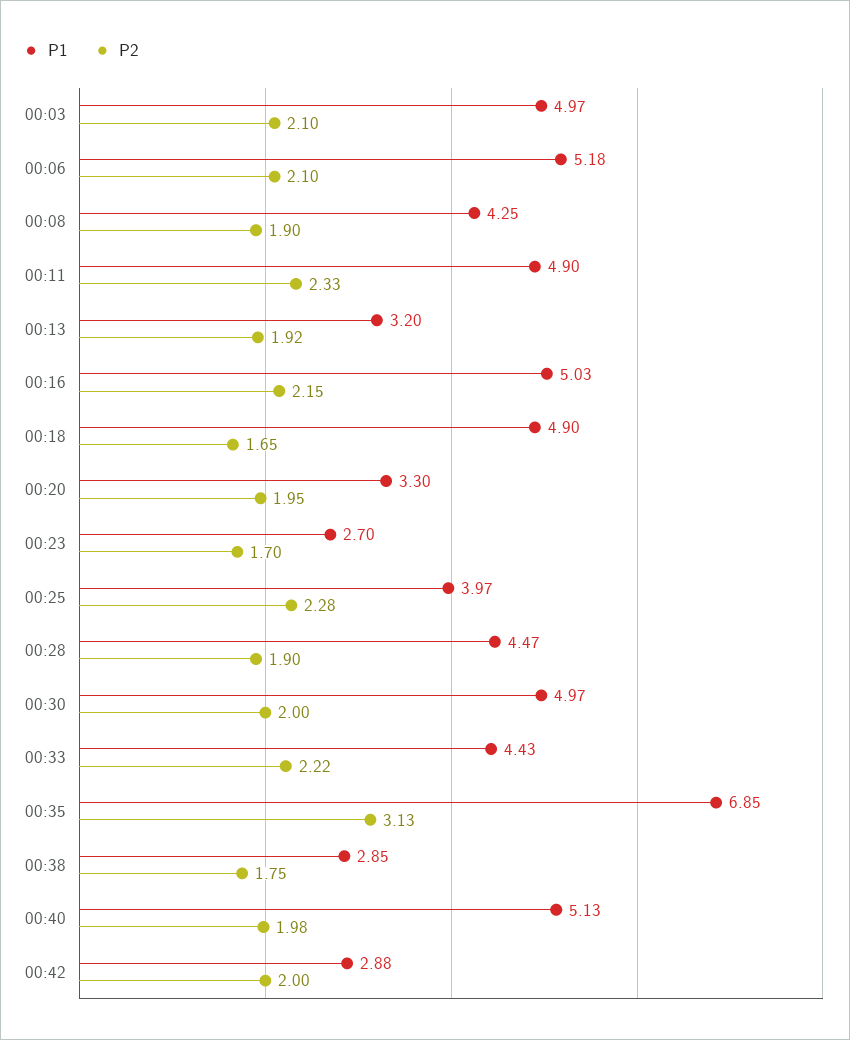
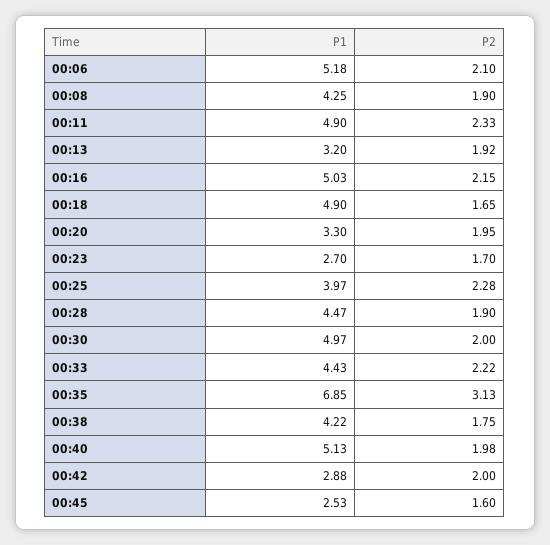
P1, 00:03: 4.97 -> none
P2, 00:03: 2.1 -> none
P1, 00:38: 2.85 -> 4.22
P1, 00:45: none -> 2.53
P2, 00:45: none -> 1.6

